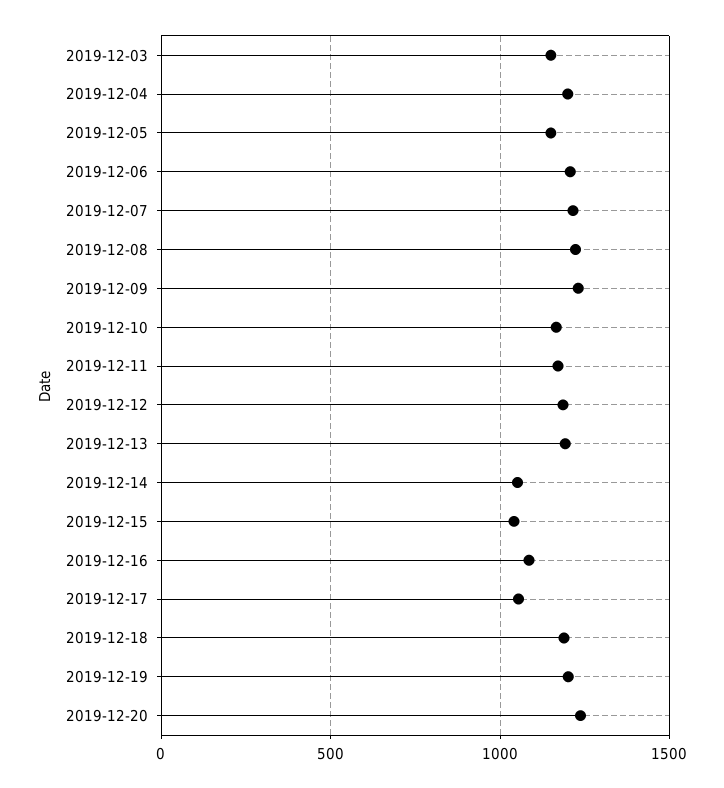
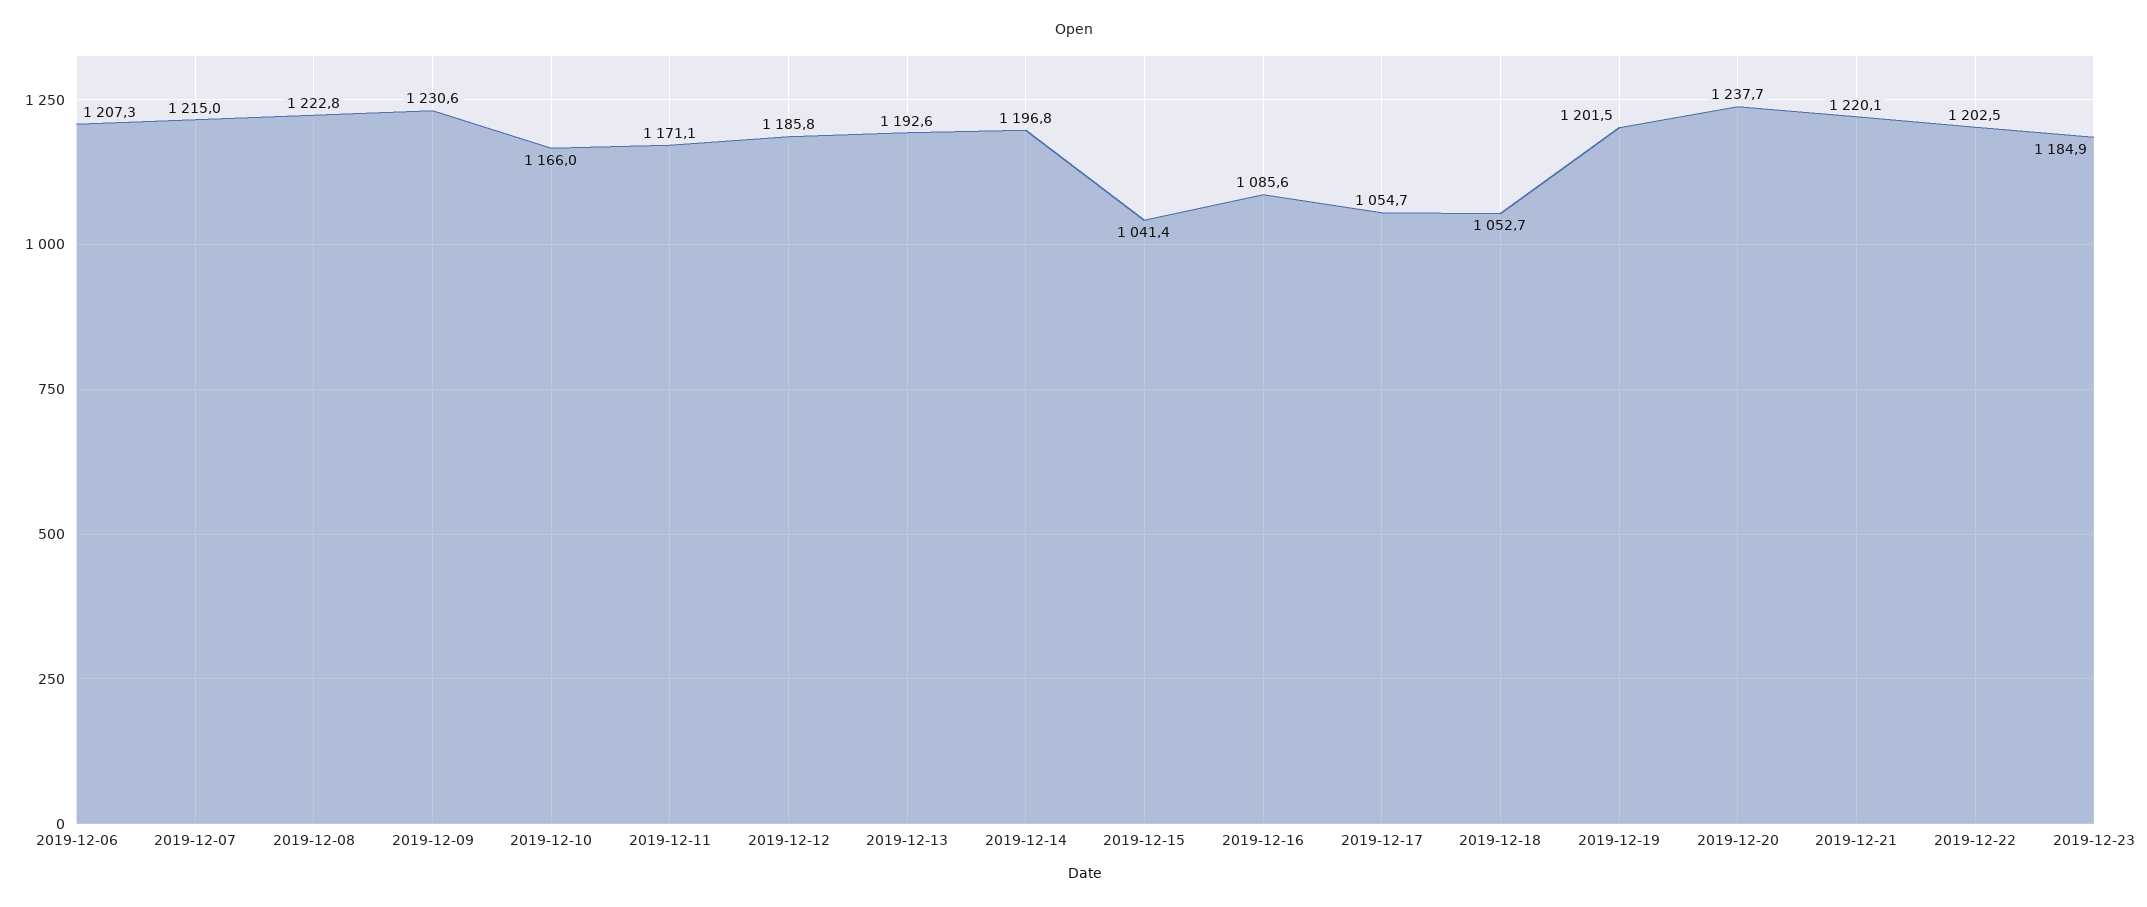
2019-12-03: 1150 -> none
2019-12-04: 1200 -> none
2019-12-05: 1150 -> none
2019-12-14: 1050 -> 1196.8
2019-12-18: 1200 -> 1052.7
2019-12-21: none -> 1220.1
2019-12-22: none -> 1202.5
2019-12-23: none -> 1184.9

